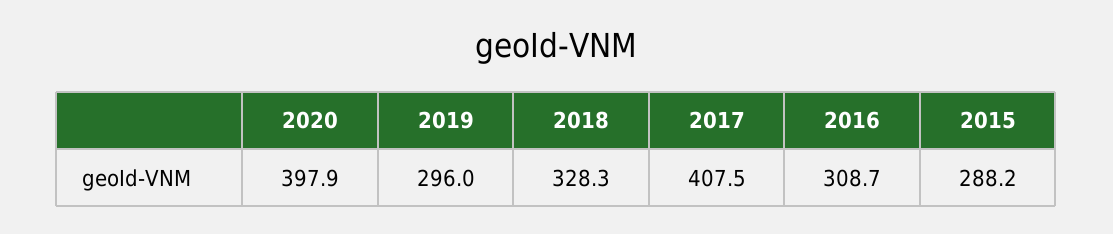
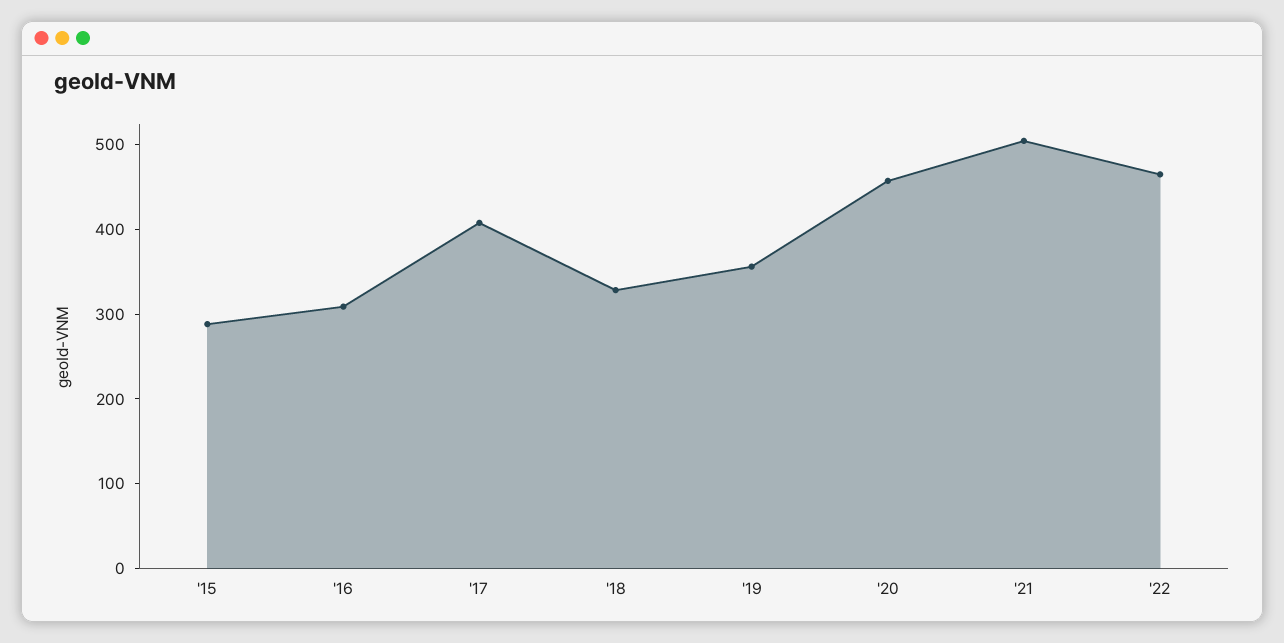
2020: 397.9 -> 460
2019: 296 -> 360
'21: none -> 500
'22: none -> 460

